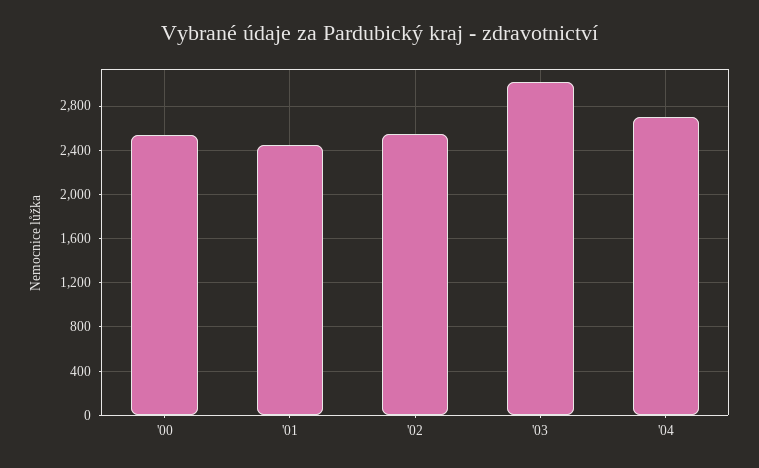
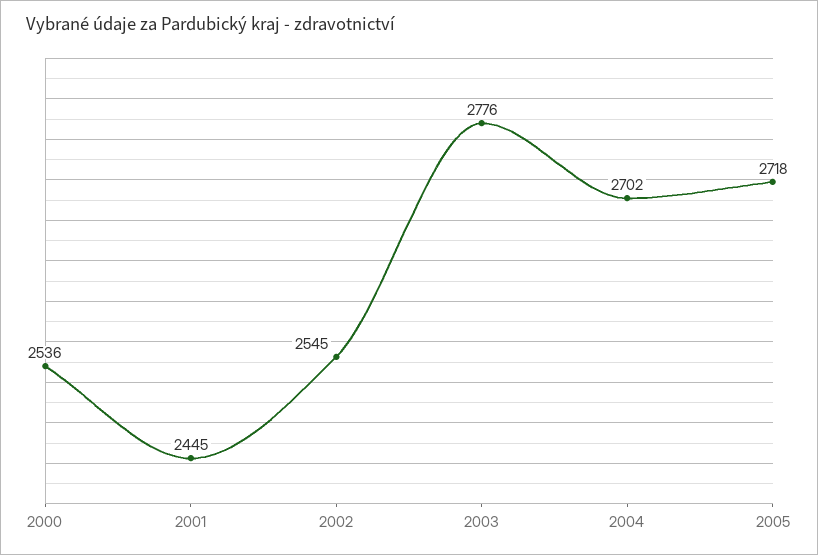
'03: 3000 -> 2776
2005: none -> 2718

